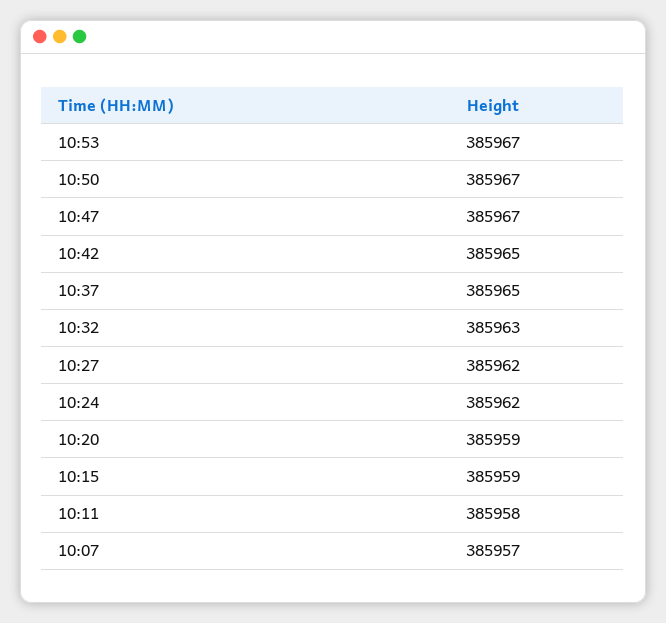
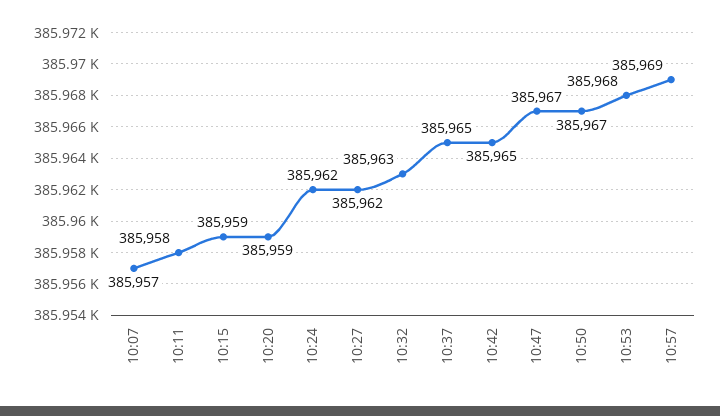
10:53: 385967 -> 385968
10:57: none -> 385969

